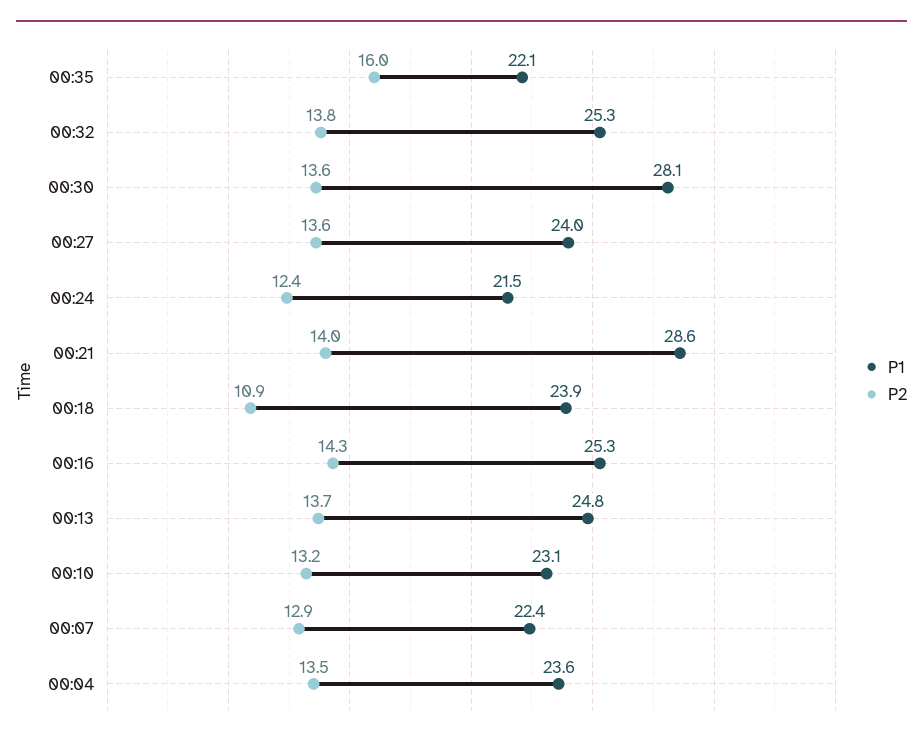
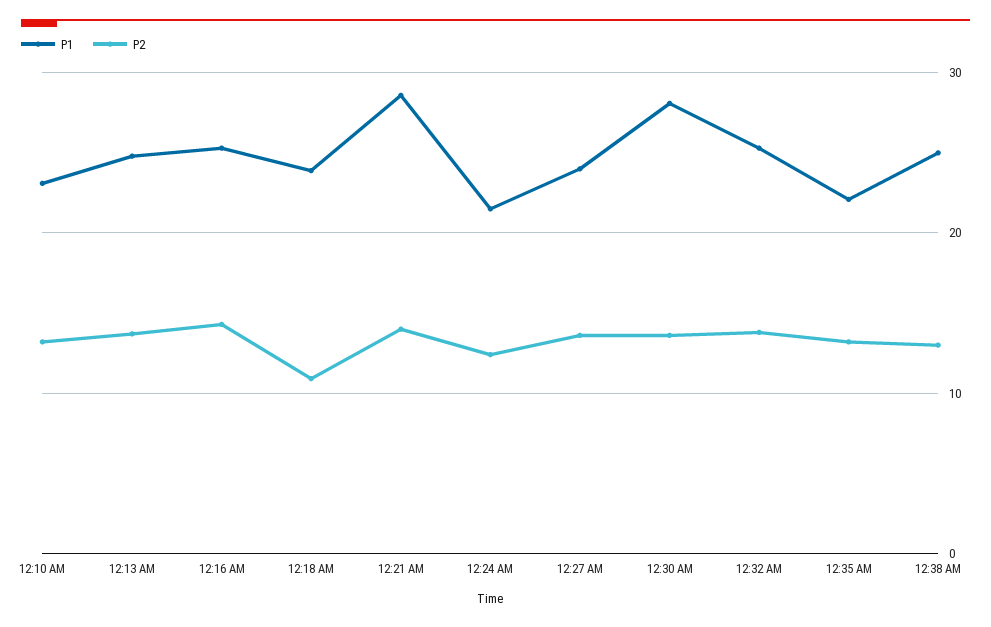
P2, 00:35: 16 -> 13
P1, 00:07: 22.4 -> none
P2, 00:07: 12.9 -> none
P1, 00:04: 23.6 -> none
P2, 00:04: 13.5 -> none
P1, 12:38 AM: none -> 25
P2, 12:38 AM: none -> 13

